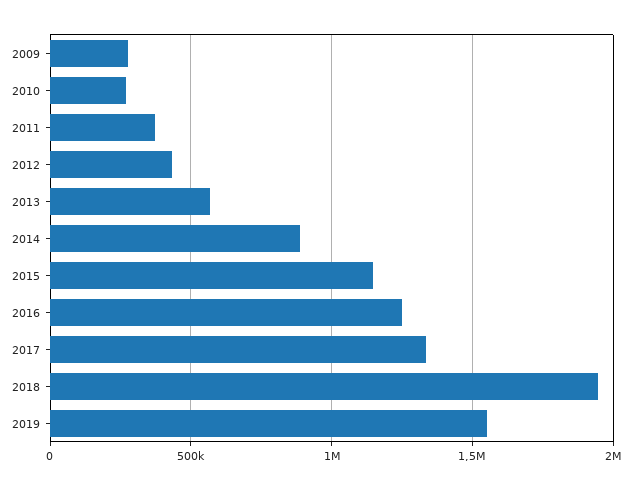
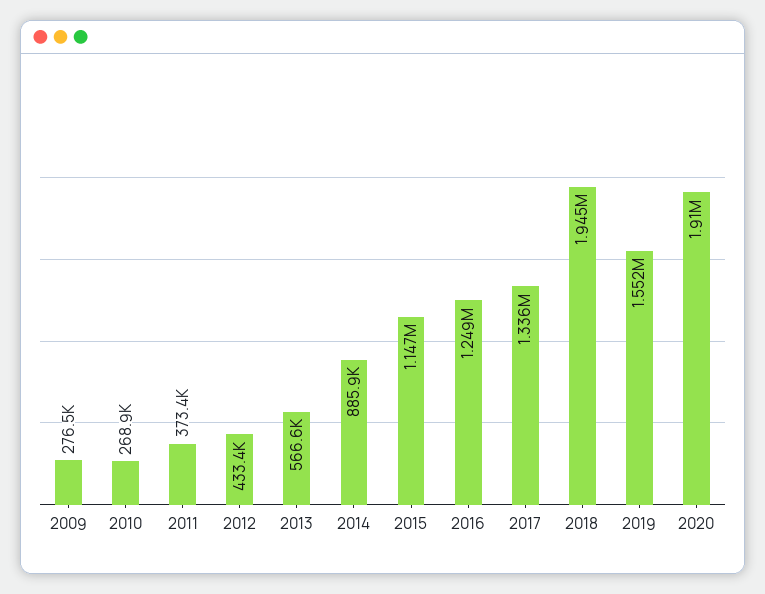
2020: none -> 1910000

